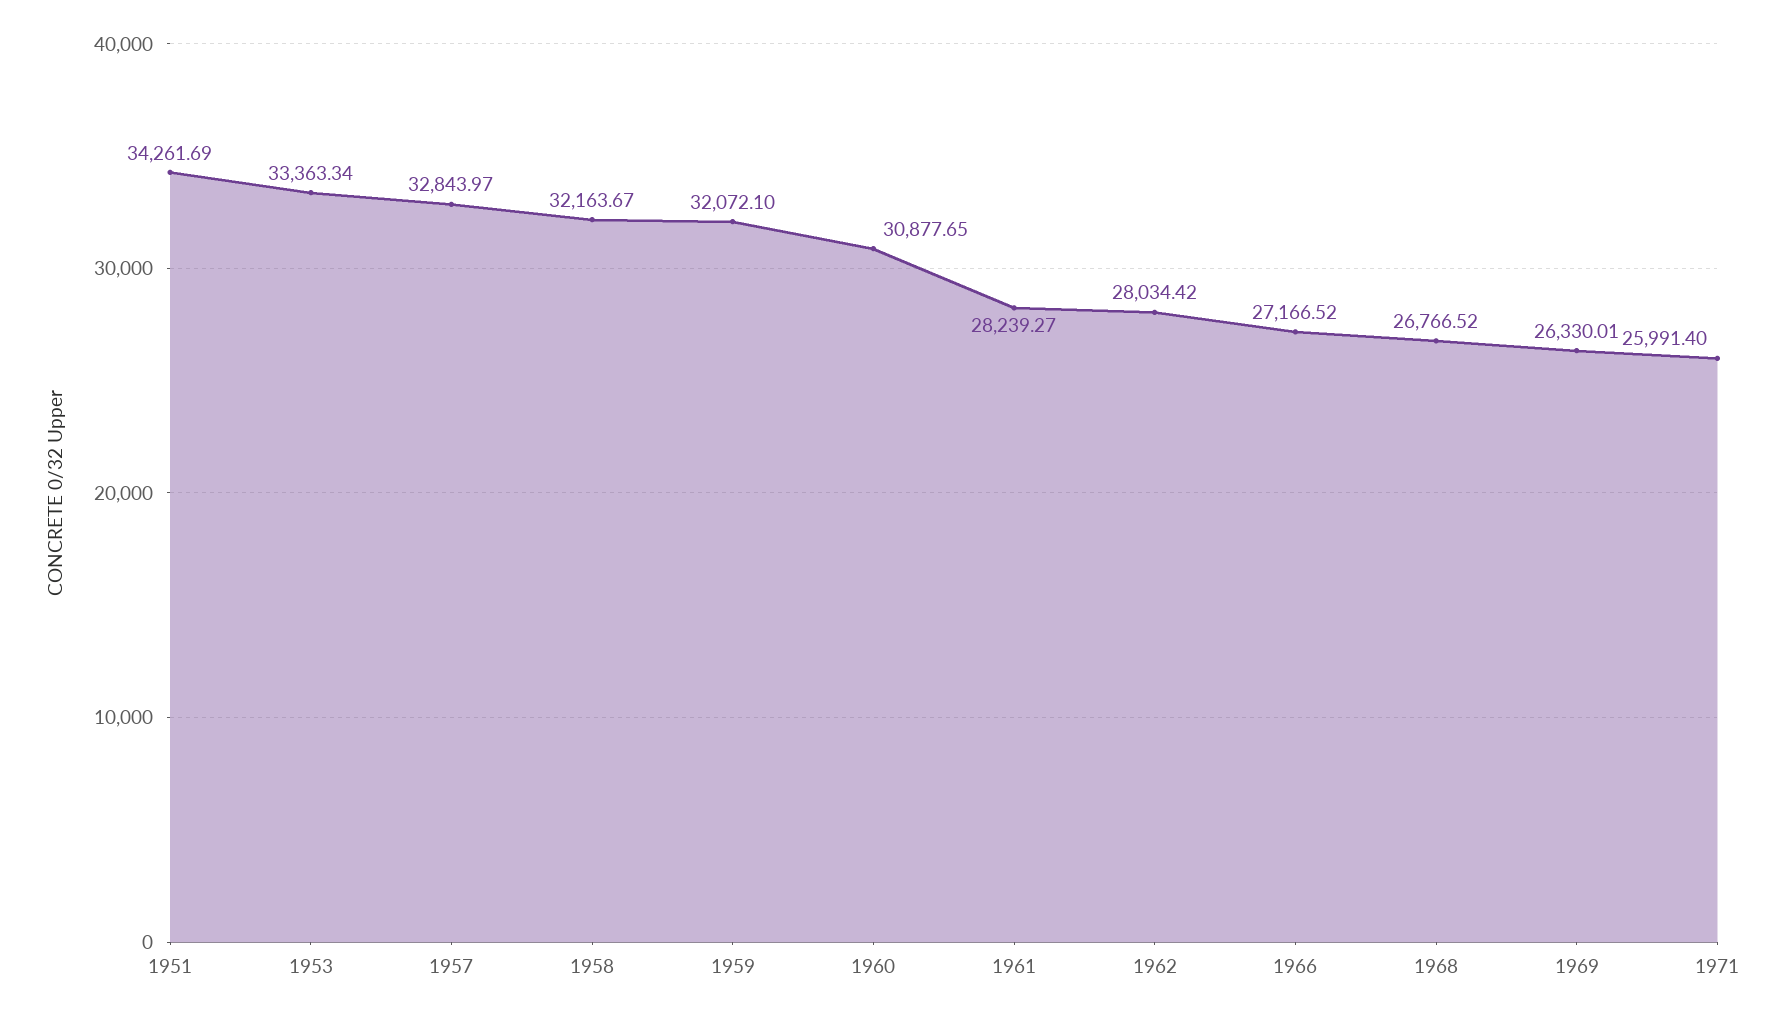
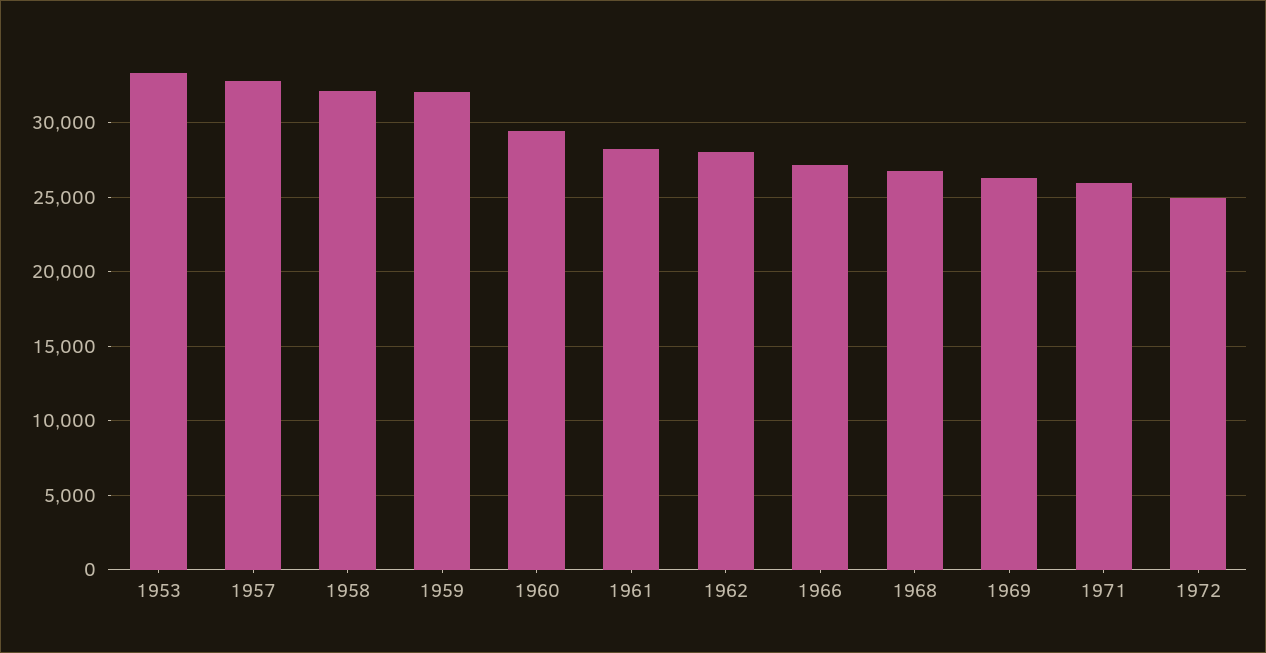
1951: 34261.69 -> none
1960: 30877.65 -> 29500
1972: none -> 25000

